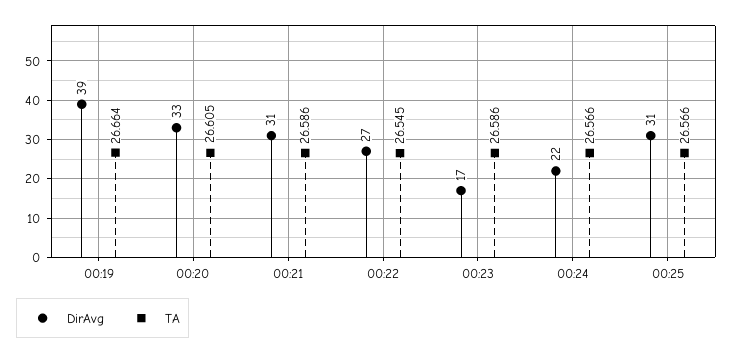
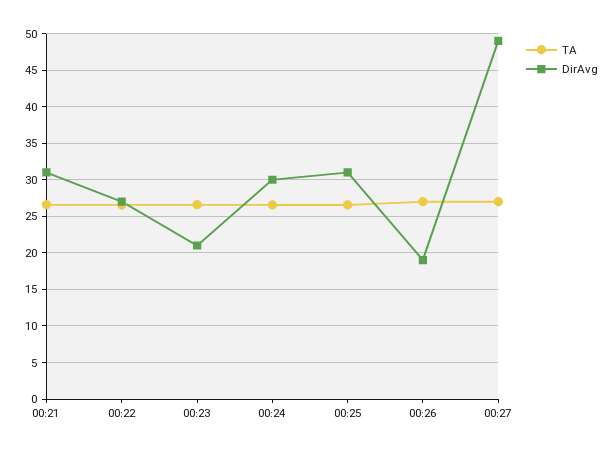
DirAvg, 00:19: 39 -> none
TA, 00:19: 26.664 -> none
DirAvg, 00:20: 33 -> none
TA, 00:20: 26.605 -> none
DirAvg, 00:23: 17 -> 21
DirAvg, 00:24: 22 -> 30
TA, 00:26: none -> 27
DirAvg, 00:26: none -> 19
TA, 00:27: none -> 27
DirAvg, 00:27: none -> 49

